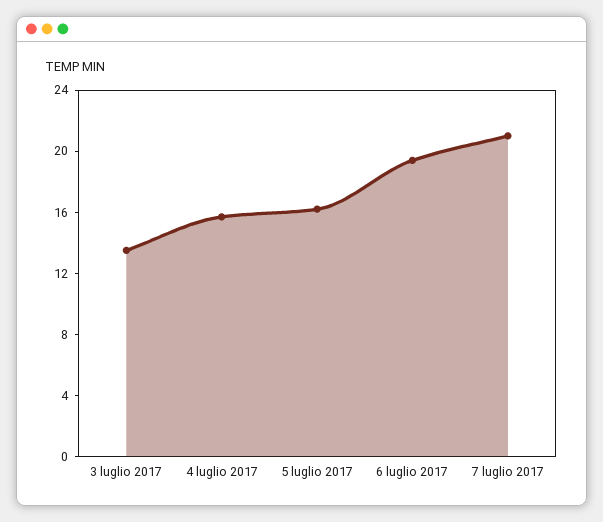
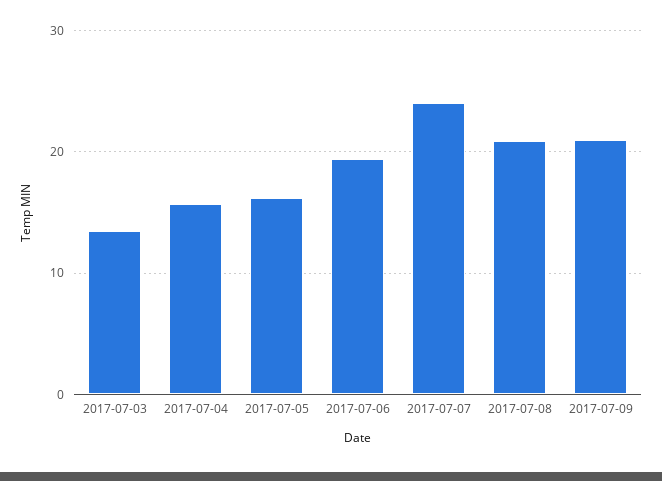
7 luglio 2017: 21 -> 24
2017-07-08: none -> 21
2017-07-09: none -> 21

